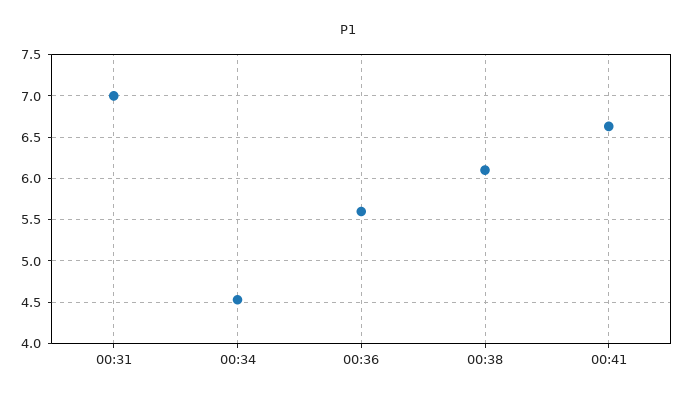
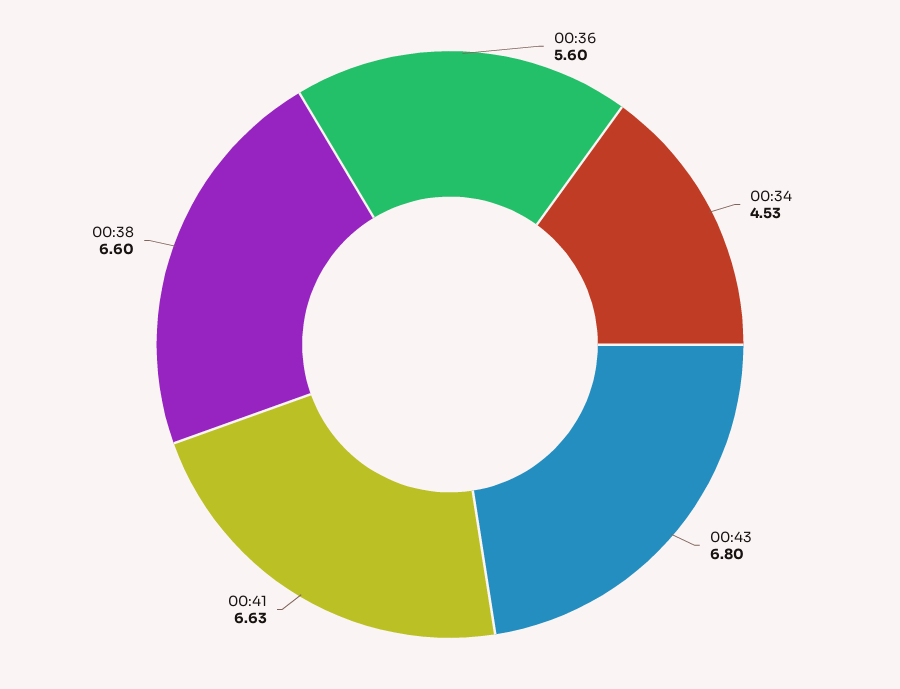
00:31: 7 -> none
00:38: 6.1 -> 6.6
00:43: none -> 6.8

